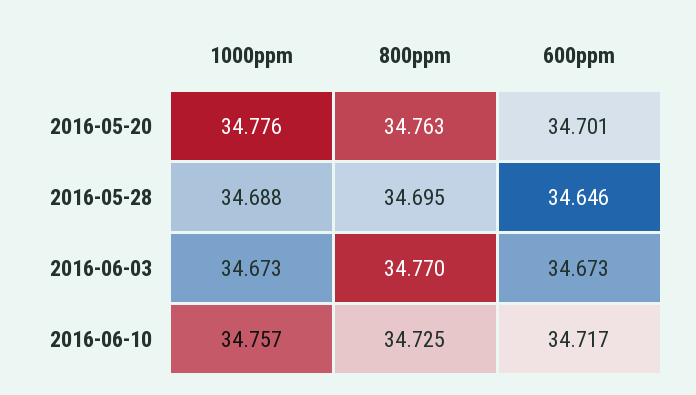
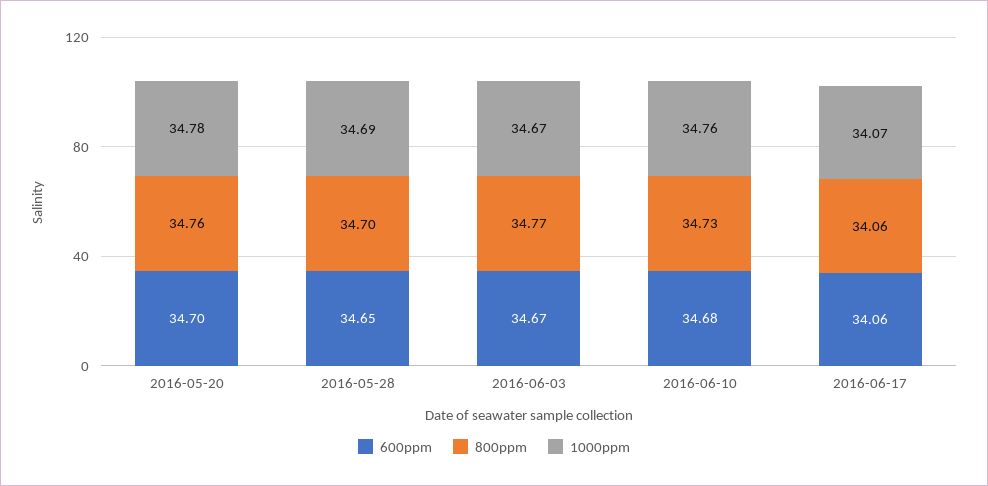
600ppm, 2016-06-10: 34.717 -> 34.68
600ppm, 2016-06-17: none -> 34.06
800ppm, 2016-06-17: none -> 34.06
1000ppm, 2016-06-17: none -> 34.07

